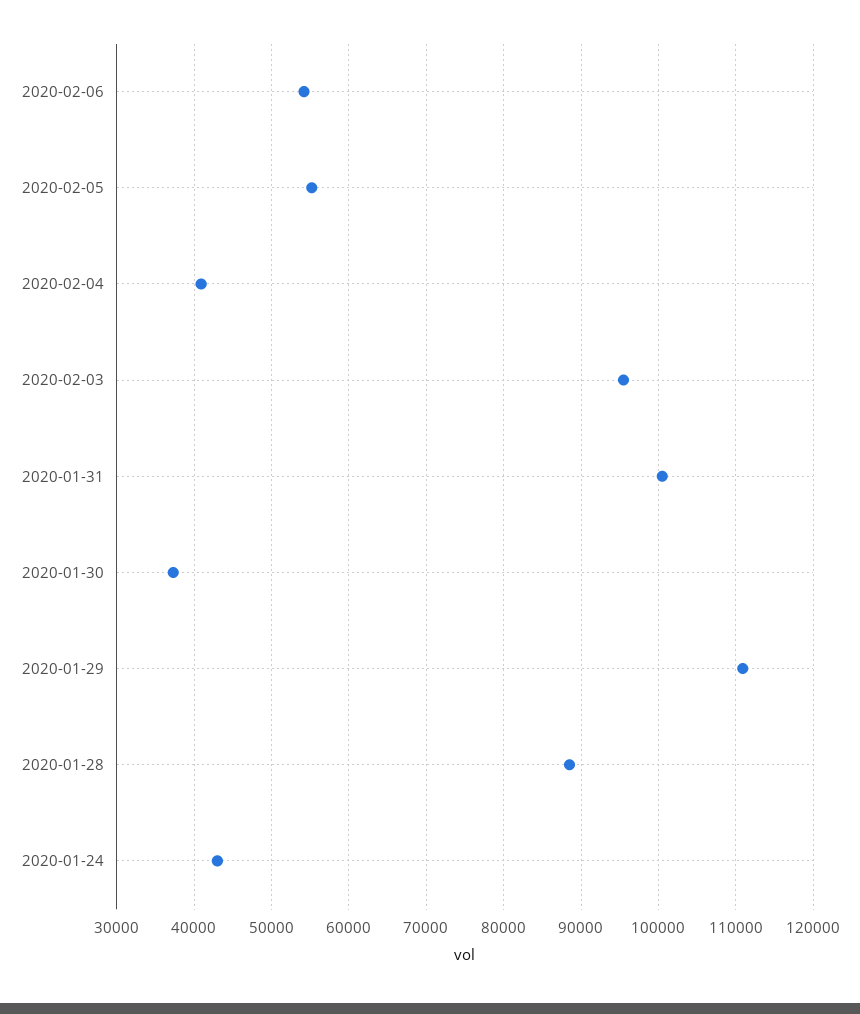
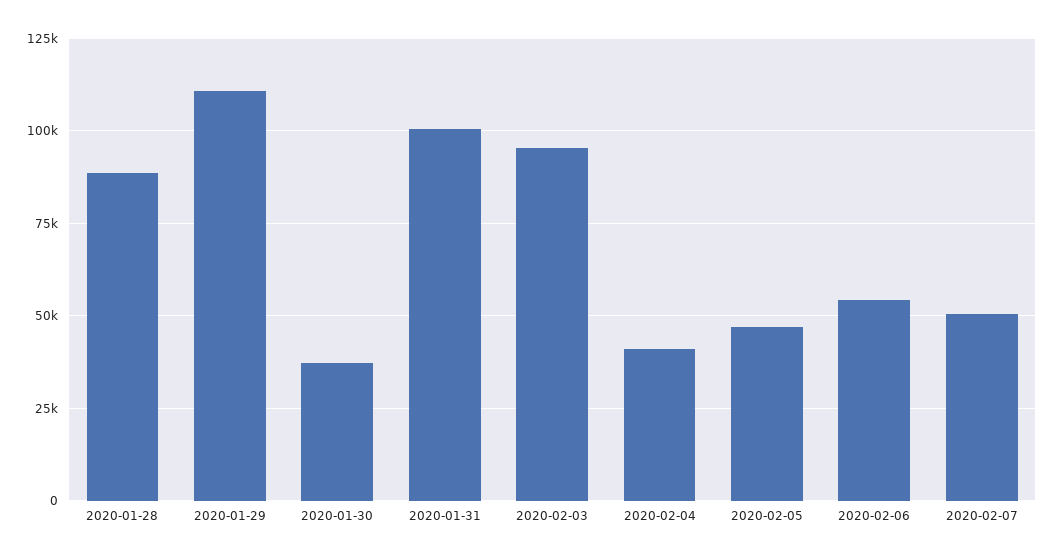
2020-02-05: 55000 -> 47500
2020-01-24: 43000 -> none
2020-02-07: none -> 50000

